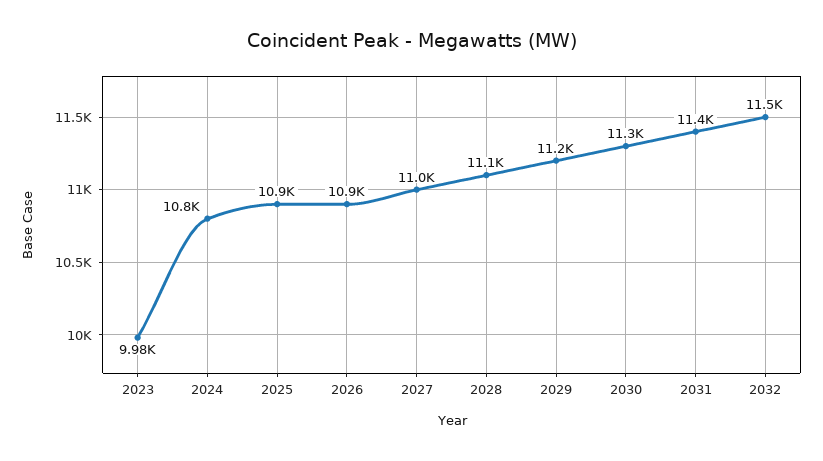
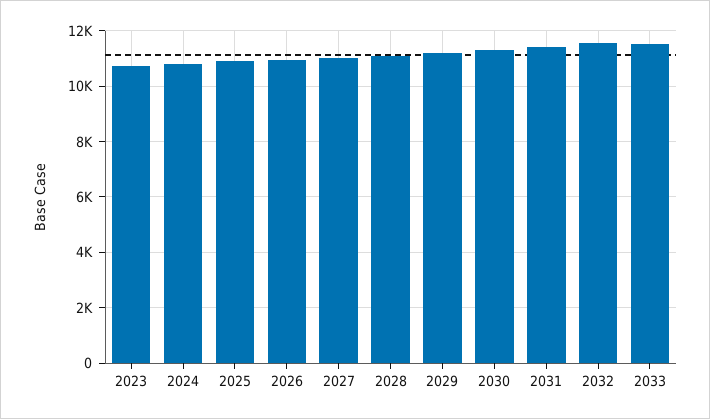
2023: 9980 -> 10750
2033: none -> 11500

